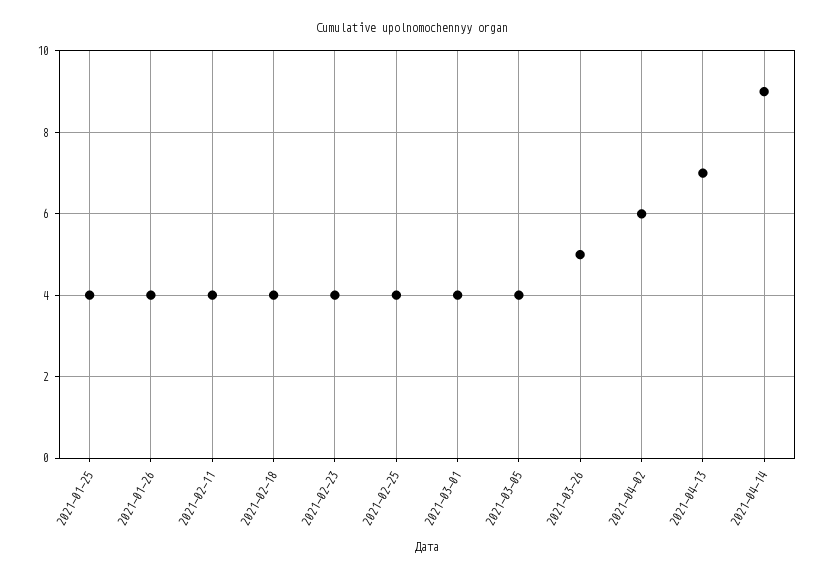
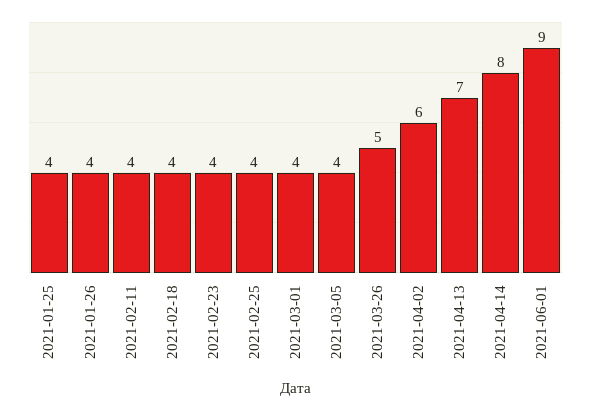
2021-04-14: 9 -> 8
2021-06-01: none -> 9

